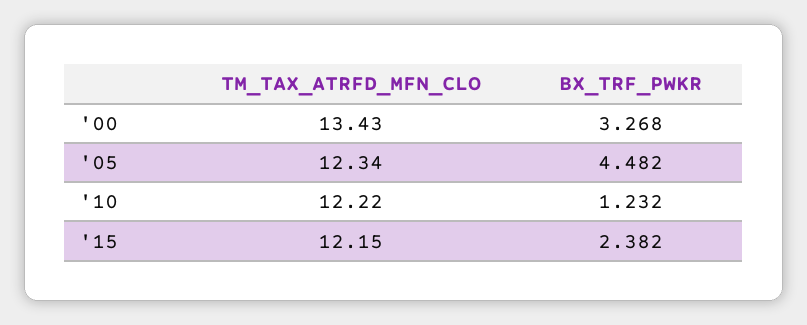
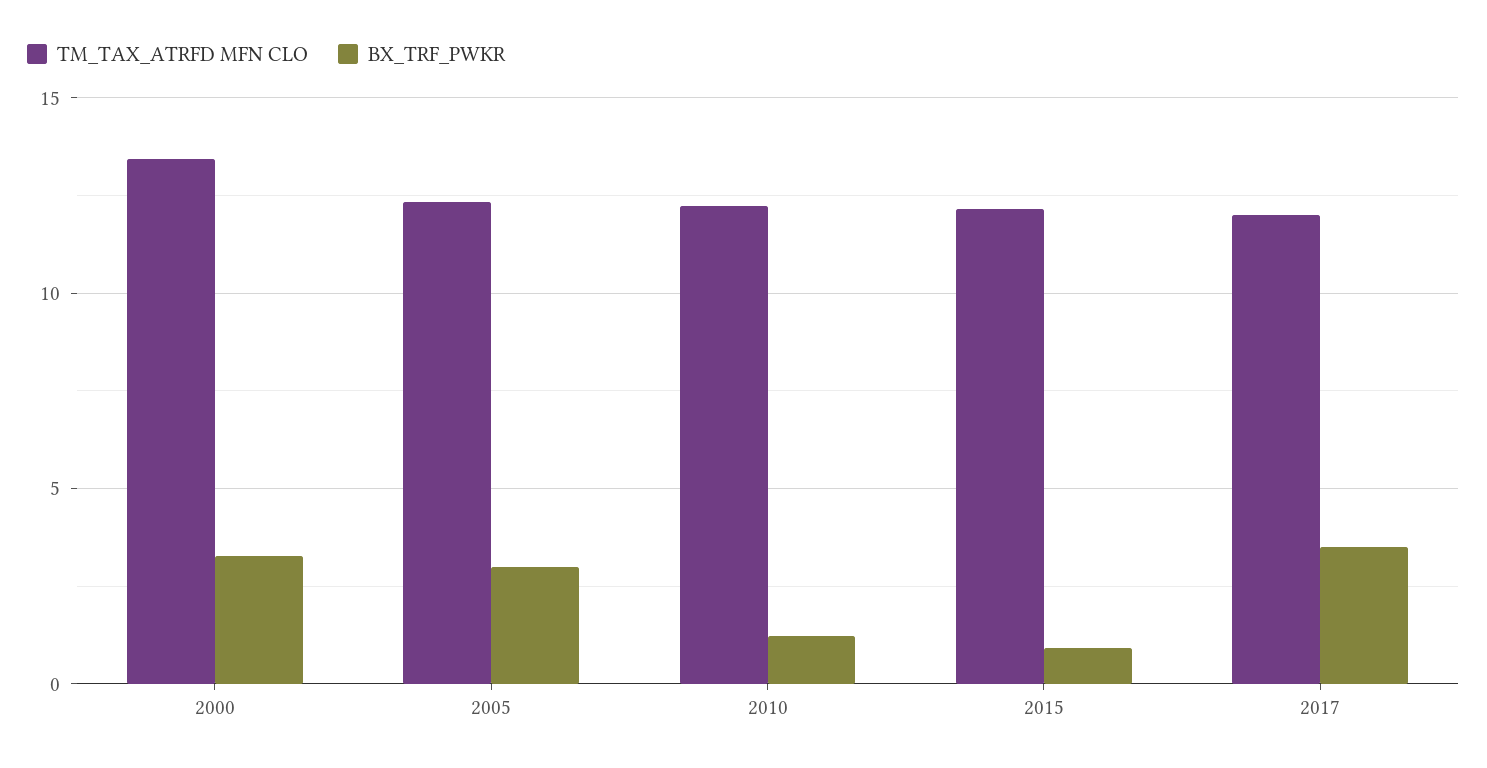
BX_TRF_PWKR, '05: 4.482 -> 3
BX_TRF_PWKR, '15: 2.382 -> 1
TM_TAX_ATRFD_MFN_CLO, 2017: none -> 12
BX_TRF_PWKR, 2017: none -> 3.5

